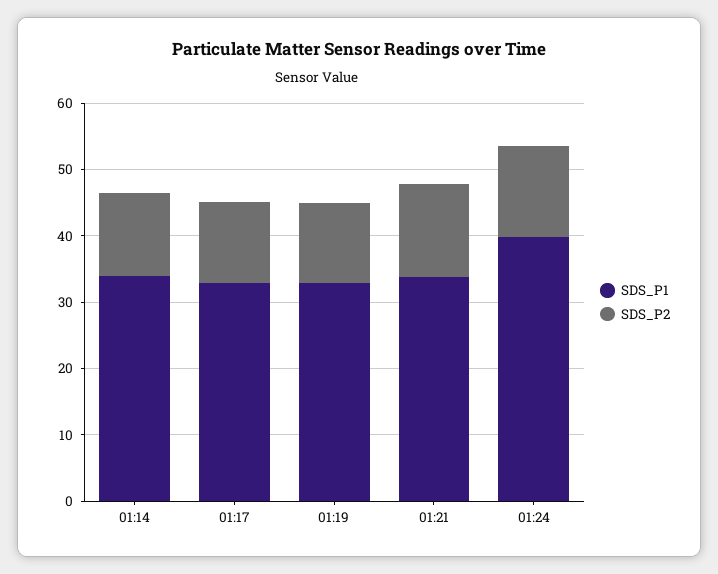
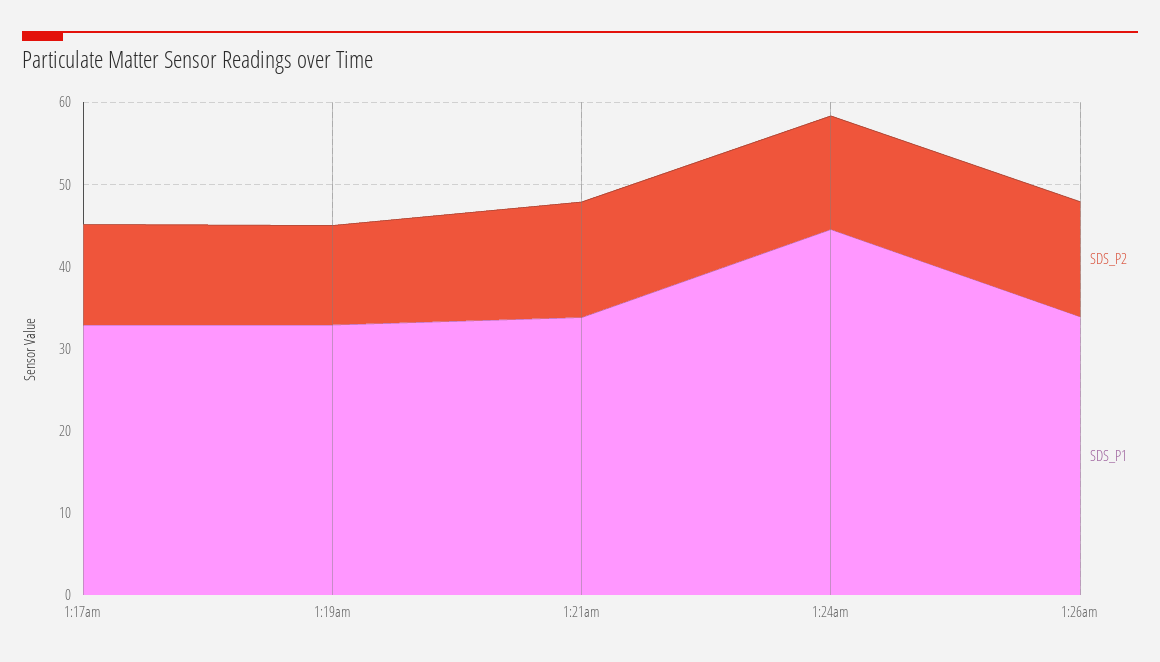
SDS_P1, 01:14: 34 -> none
SDS_P2, 01:14: 12 -> none
SDS_P1, 01:24: 40 -> 44
SDS_P2, 1:26am: none -> 14
SDS_P1, 1:26am: none -> 34

